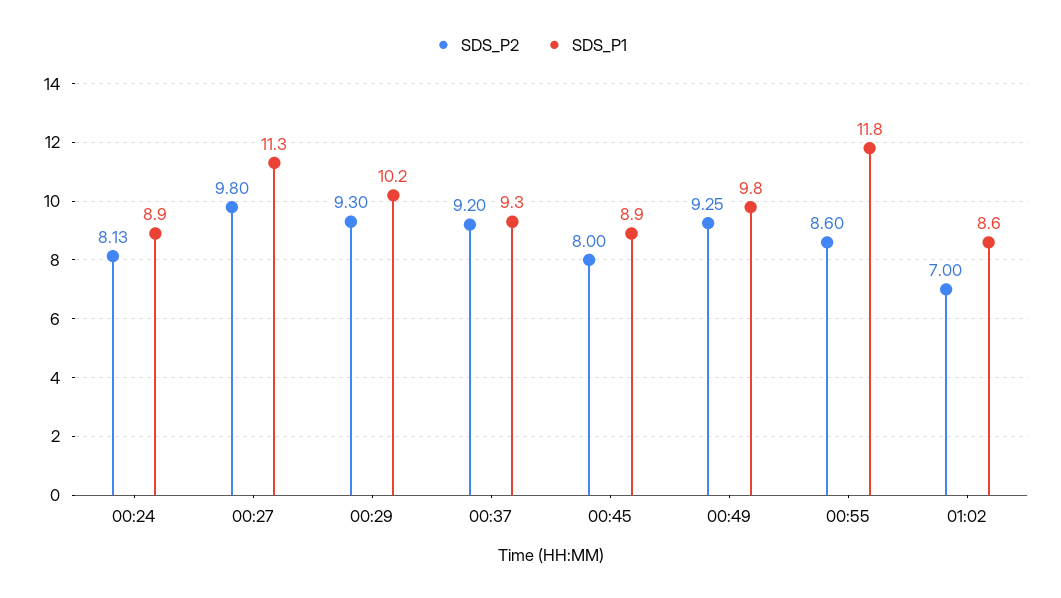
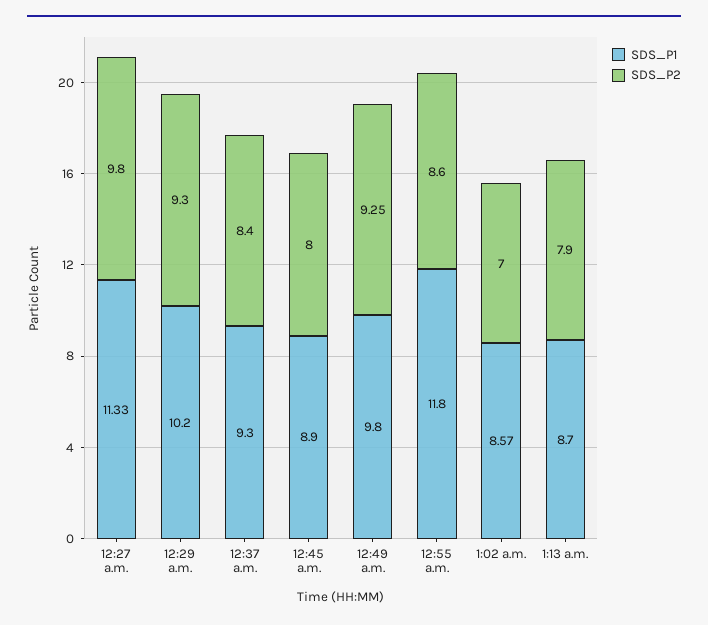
SDS_P2, 00:24: 8.13 -> none
SDS_P1, 00:24: 8.9 -> none
SDS_P2, 00:37: 9.2 -> 8.4
SDS_P1, 1:13 a.m.: none -> 8.7
SDS_P2, 1:13 a.m.: none -> 7.9

